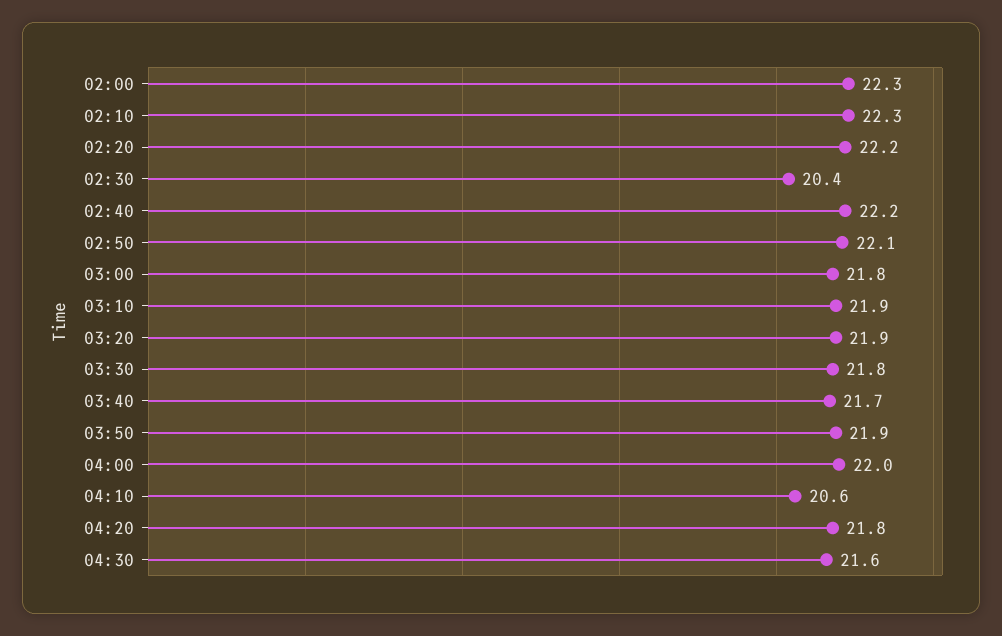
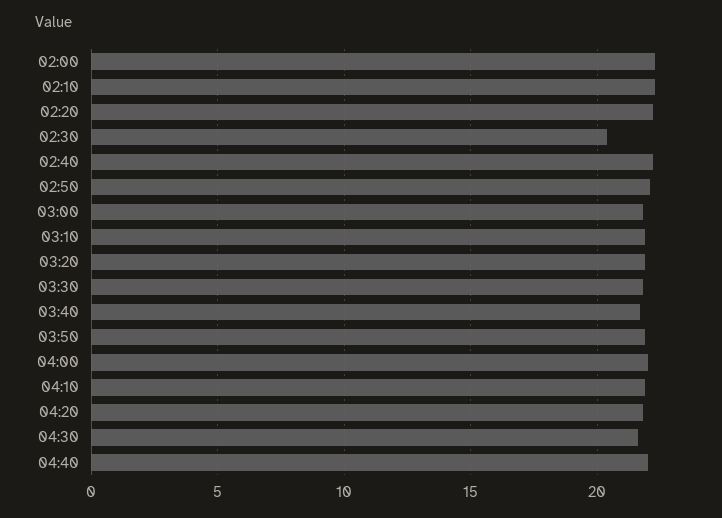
04:10: 20.6 -> 22
04:40: none -> 22

